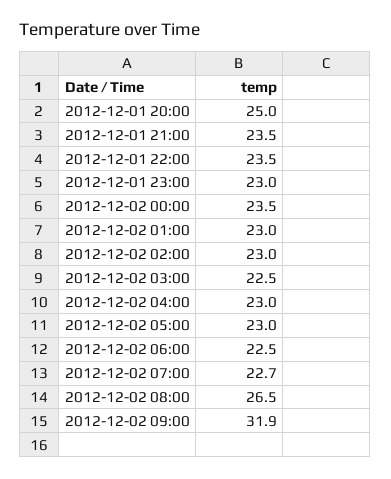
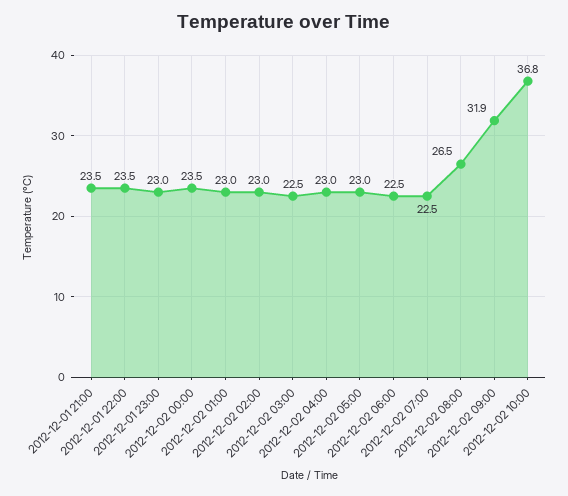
2012-12-01 20:00: 25 -> none
2012-12-02 07:00: 22.7 -> 22.5
2012-12-02 10:00: none -> 36.8

